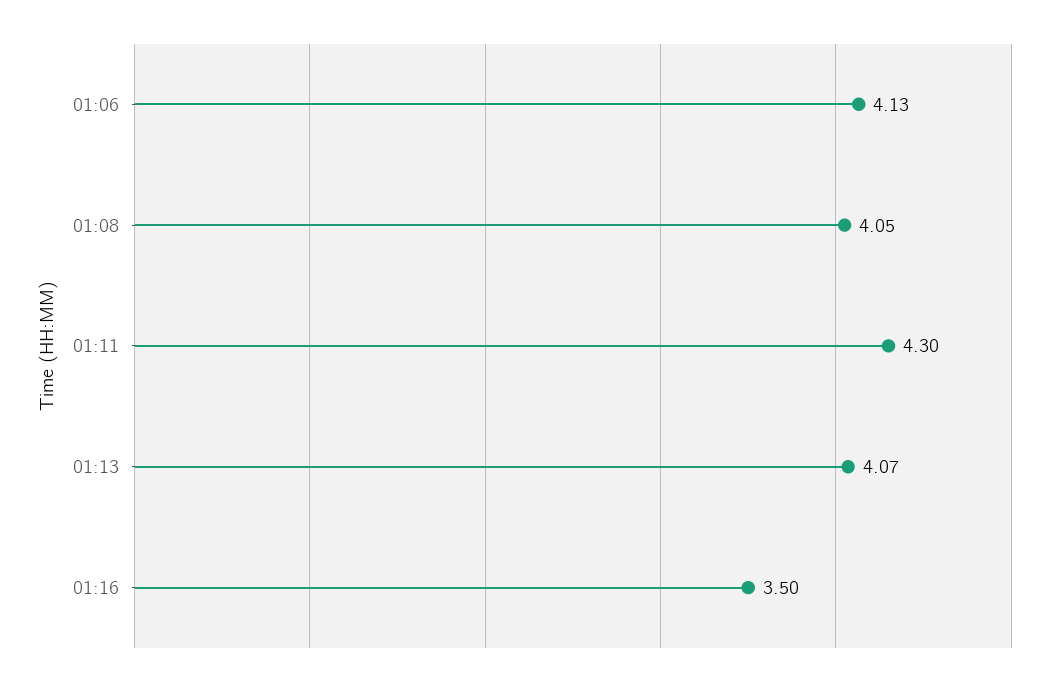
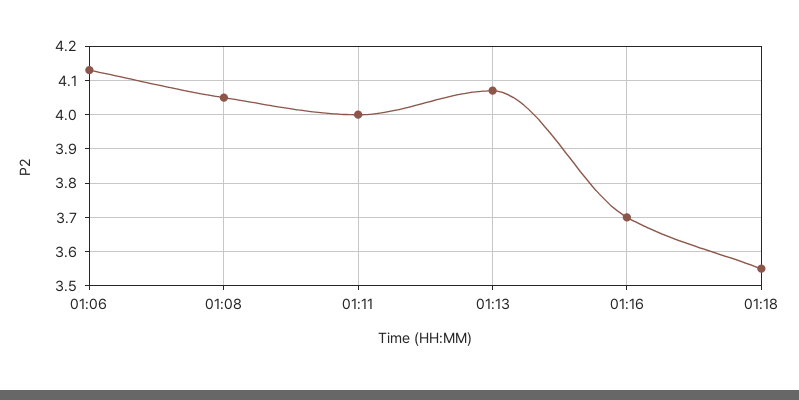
01:11: 4.3 -> 4
01:16: 3.5 -> 3.7
01:18: none -> 3.55

